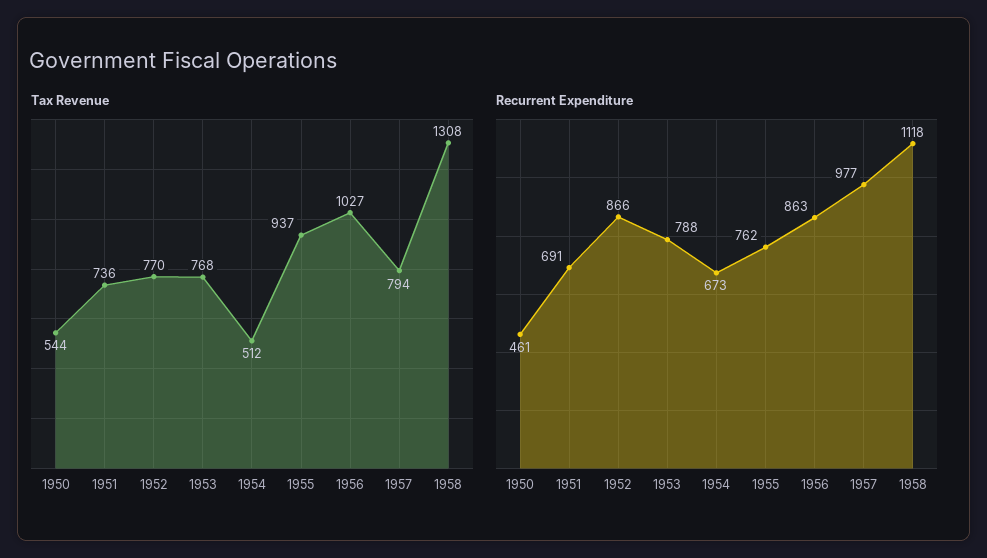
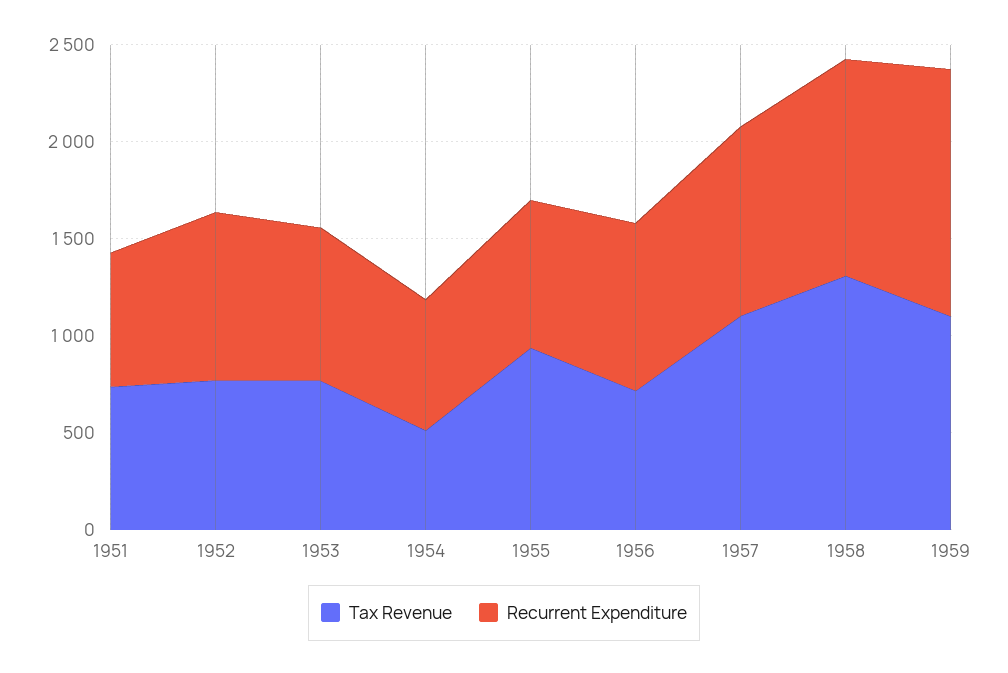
Tax Revenue, 1950: 544 -> none
Tax Revenue, 1956: 1027 -> 700
Tax Revenue, 1957: 794 -> 1100
Recurrent Expenditure, 1950: 461 -> none
Tax Revenue, 1959: none -> 1100
Recurrent Expenditure, 1959: none -> 1300

